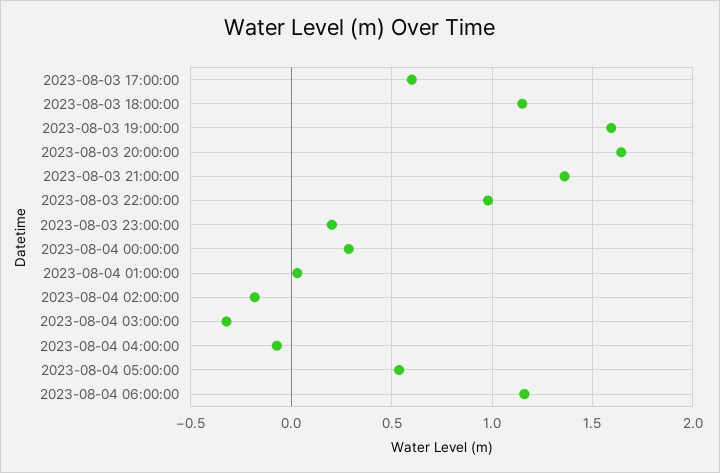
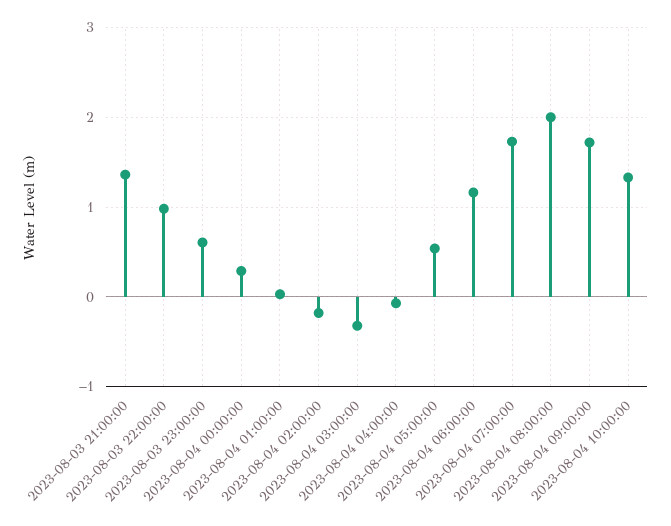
2023-08-03 17:00:00: 0.6 -> none
2023-08-03 18:00:00: 1.15 -> none
2023-08-03 19:00:00: 1.6 -> none
2023-08-03 20:00:00: 1.65 -> none
2023-08-03 23:00:00: 0.2 -> 0.6
2023-08-04 07:00:00: none -> 1.7
2023-08-04 08:00:00: none -> 2
2023-08-04 09:00:00: none -> 1.7
2023-08-04 10:00:00: none -> 1.3

